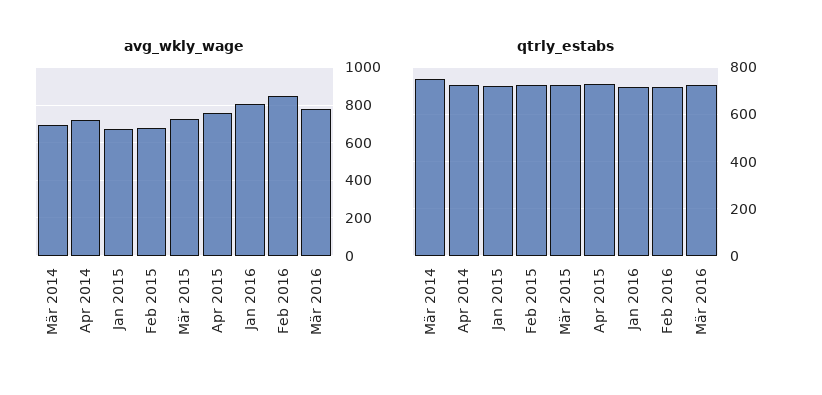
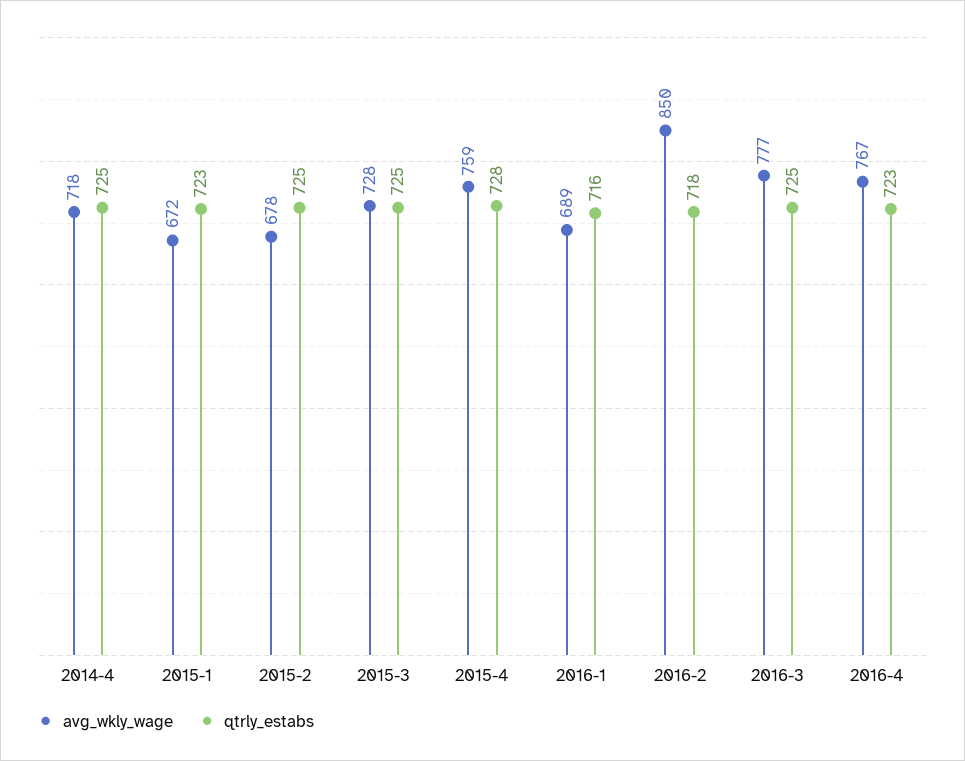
avg_wkly_wage, Mär 2014: 700 -> none
avg_wkly_wage, Jan 2016: 800 -> 689
qtrly_estabs, Mär 2014: 750 -> none
avg_wkly_wage, 2016-4: none -> 767
qtrly_estabs, 2016-4: none -> 723

